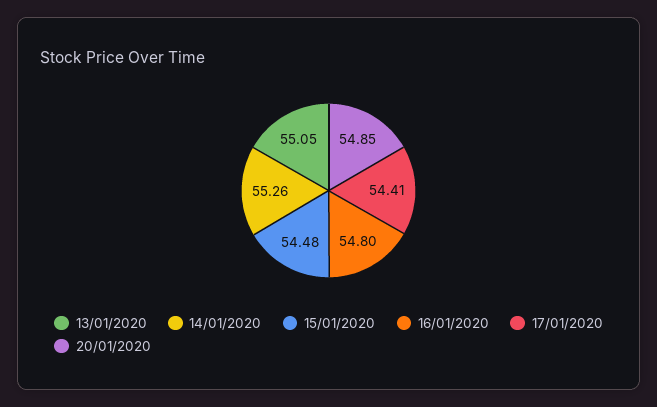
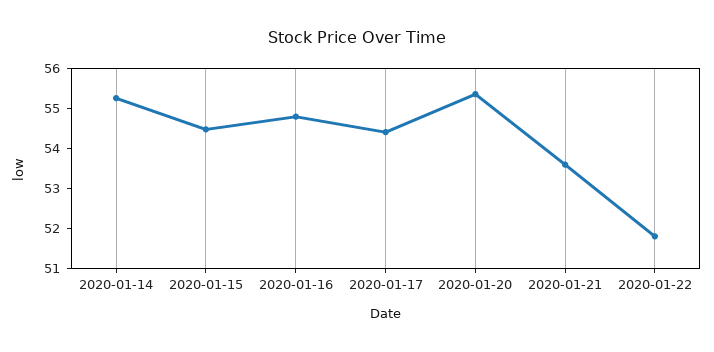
13/01/2020: 55.05 -> none
20/01/2020: 54.85 -> 55.4
2020-01-21: none -> 53.6
2020-01-22: none -> 51.8

